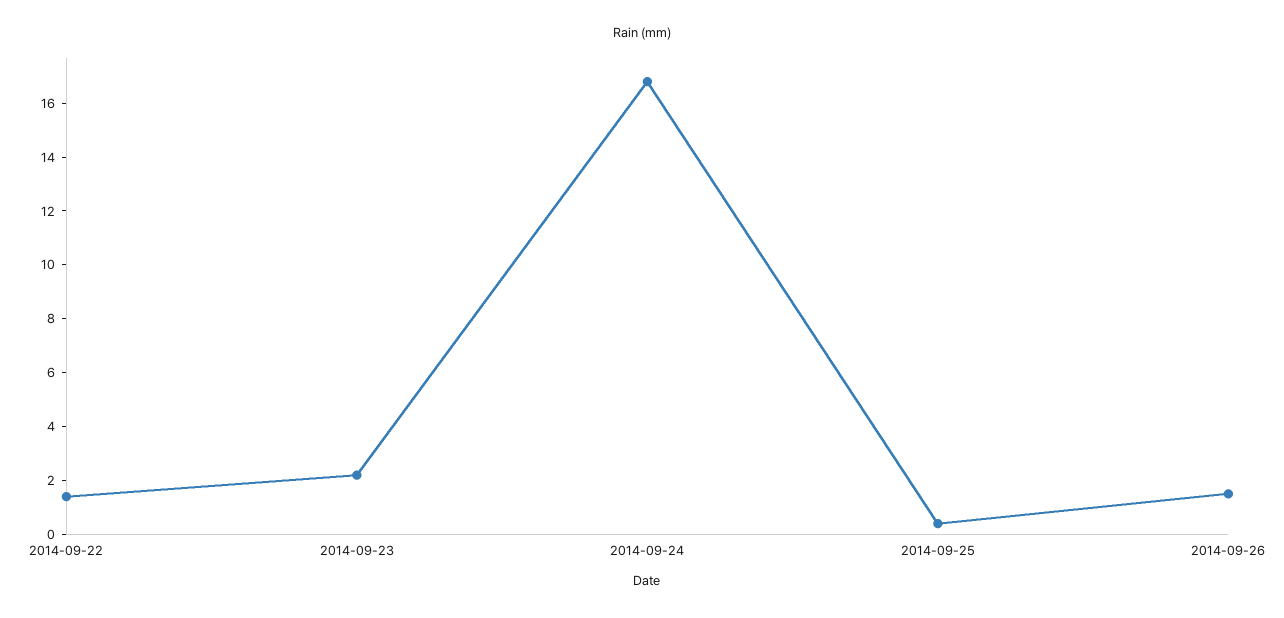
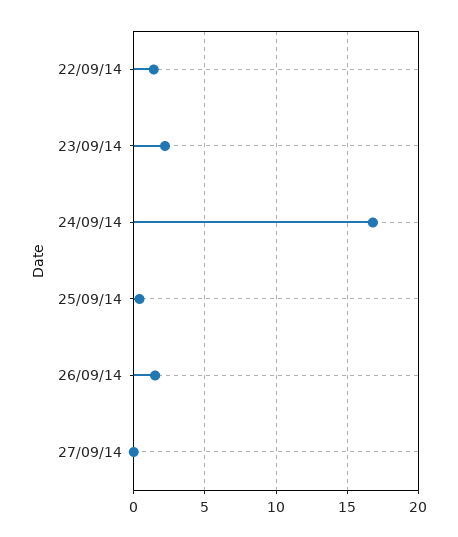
27/09/14: none -> 0

